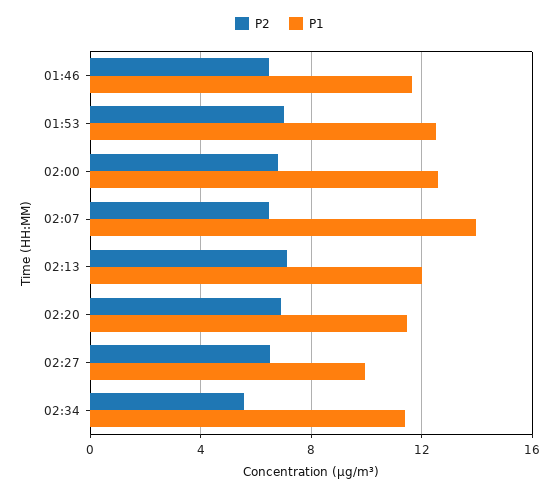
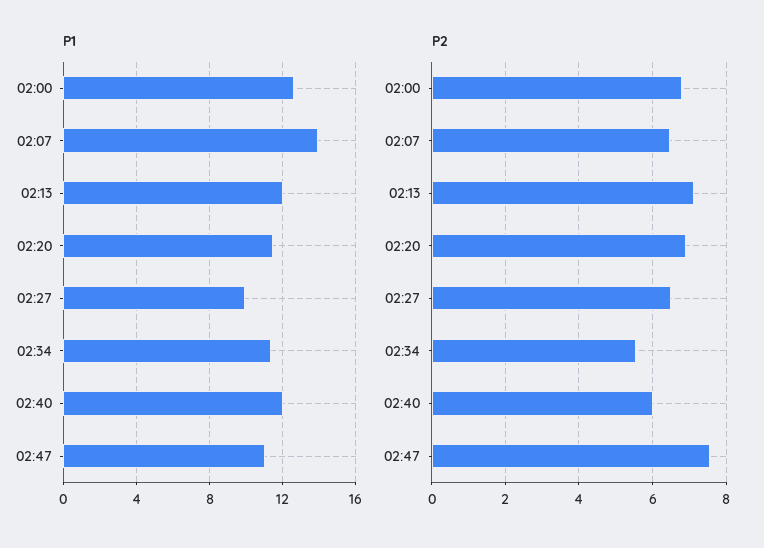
P2, 01:46: 6.5 -> none
P1, 01:46: 11.5 -> none
P2, 01:53: 7 -> none
P1, 01:53: 12.5 -> none
P1, 02:40: none -> 12
P1, 02:47: none -> 11
P2, 02:40: none -> 6
P2, 02:47: none -> 7.6

